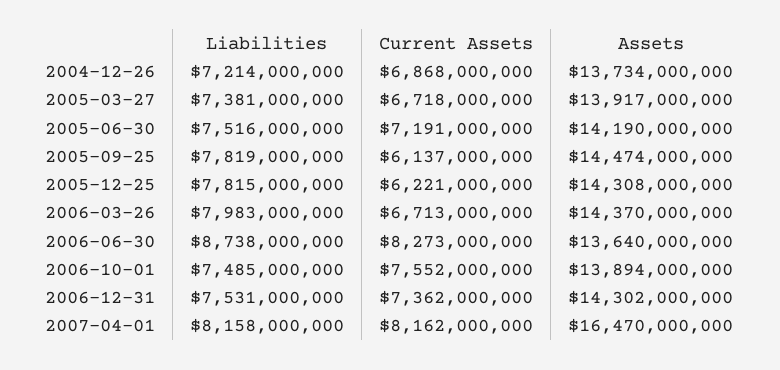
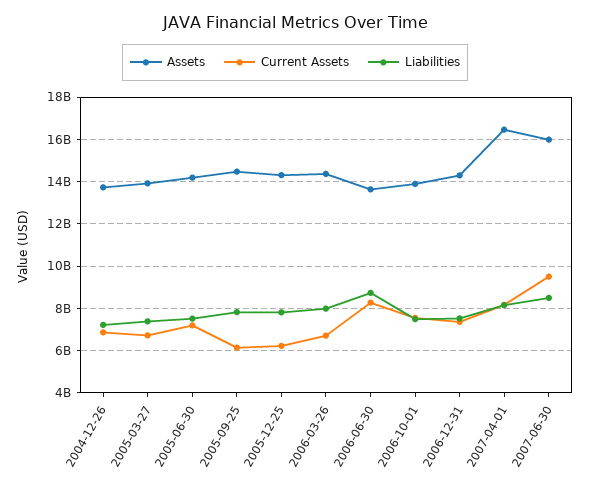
Assets, 2007-06-30: none -> 16000000000
Current Assets, 2007-06-30: none -> 9500000000
Liabilities, 2007-06-30: none -> 8500000000

